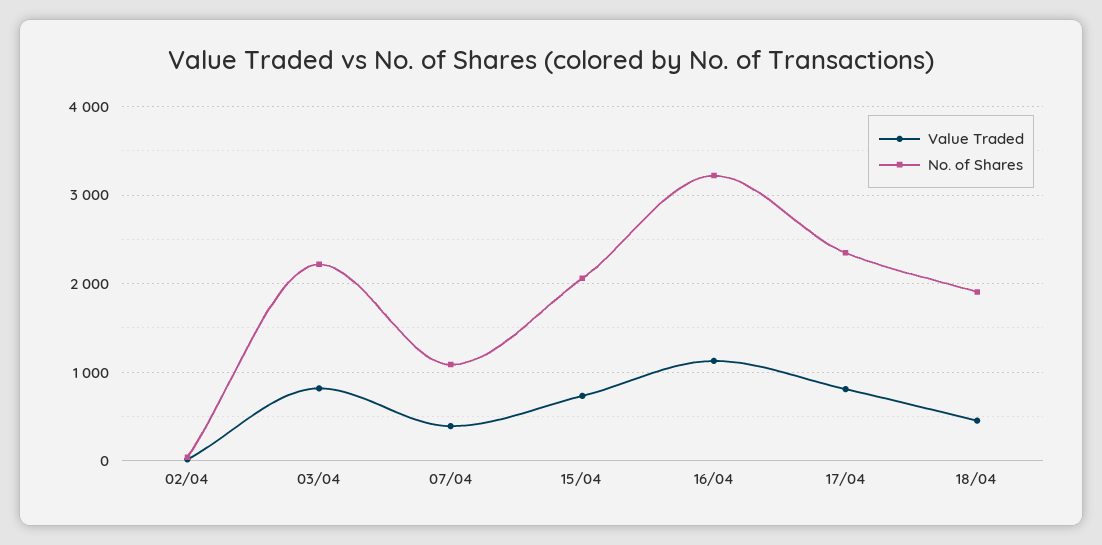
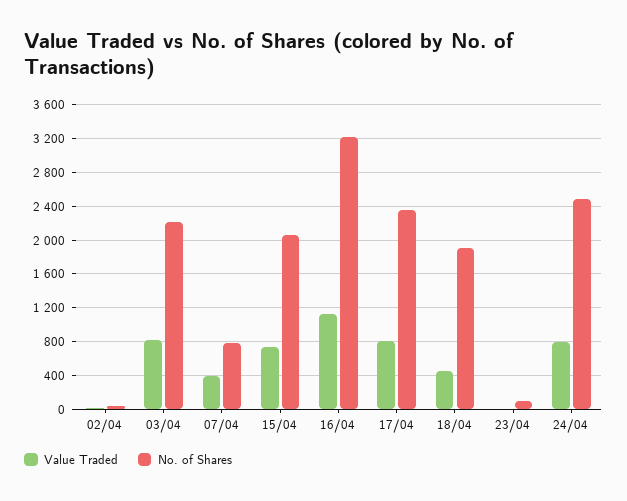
No. of Shares, 07/04: 1100 -> 800
Value Traded, 23/04: none -> 0
No. of Shares, 23/04: none -> 100
Value Traded, 24/04: none -> 800
No. of Shares, 24/04: none -> 2500

